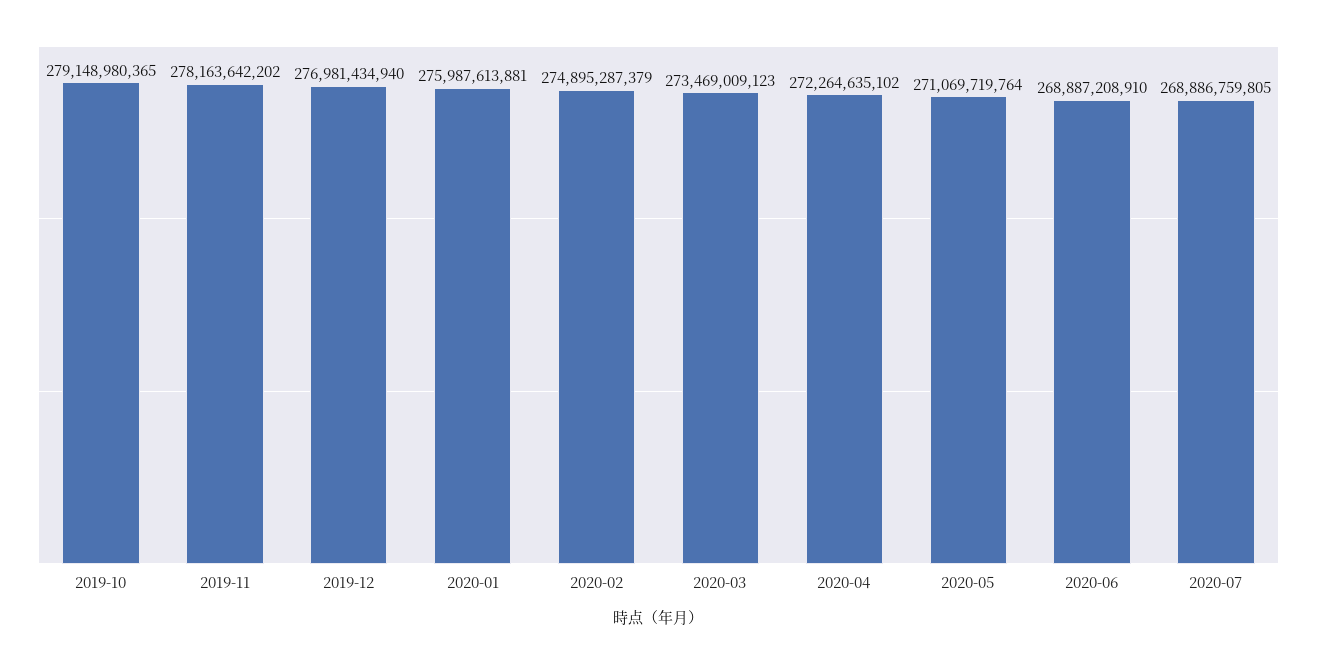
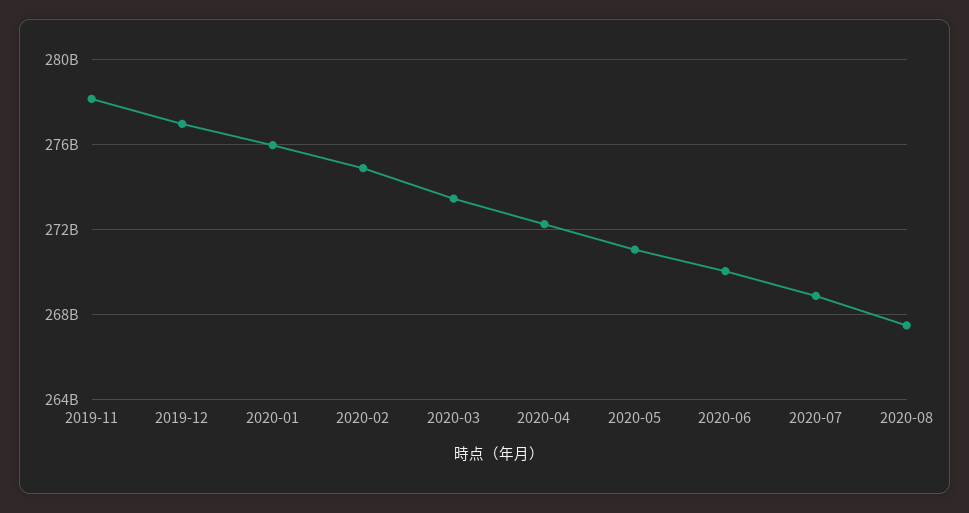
2019-10: 279148980365 -> none
2020-06: 268887208910 -> 270000000000
2020-08: none -> 267500000000

